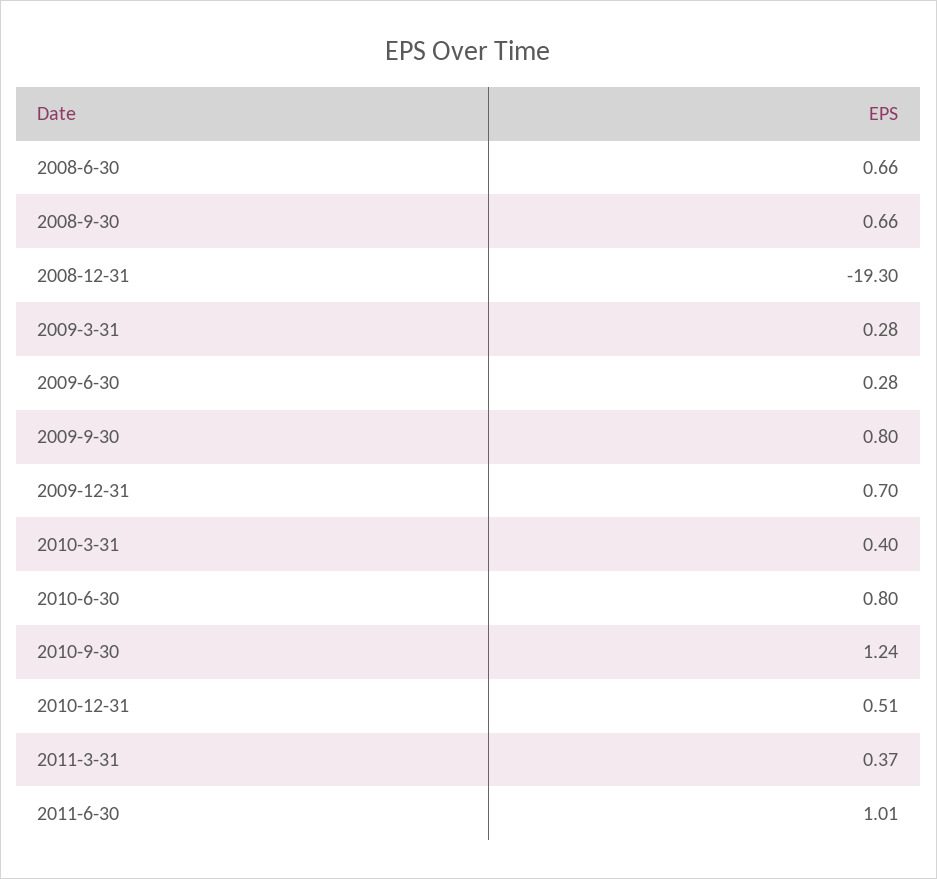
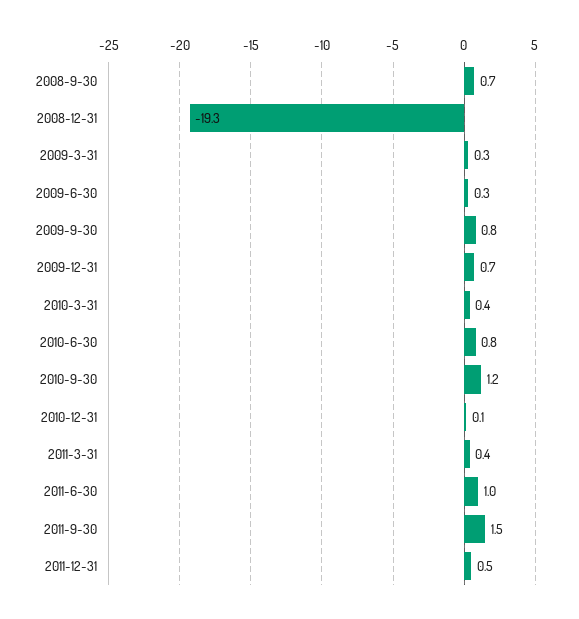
2008-6-30: 0.66 -> none
2010-12-31: 0.51 -> 0.1
2011-9-30: none -> 1.5
2011-12-31: none -> 0.5

